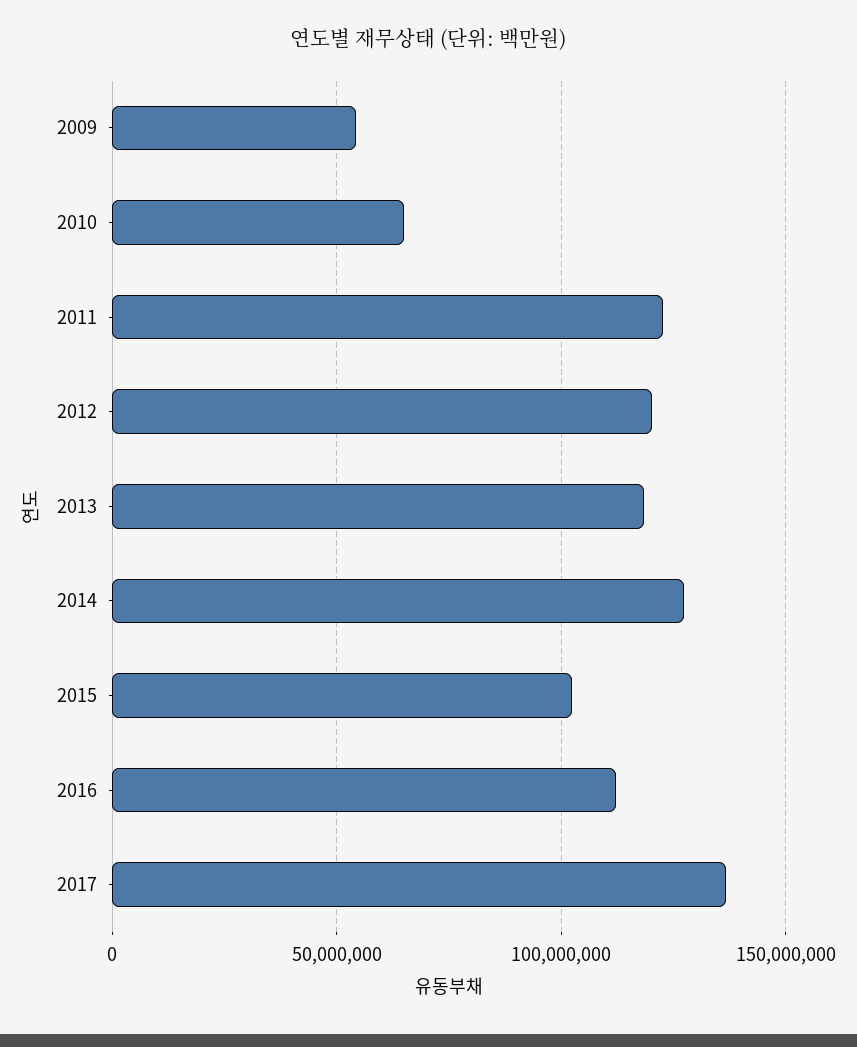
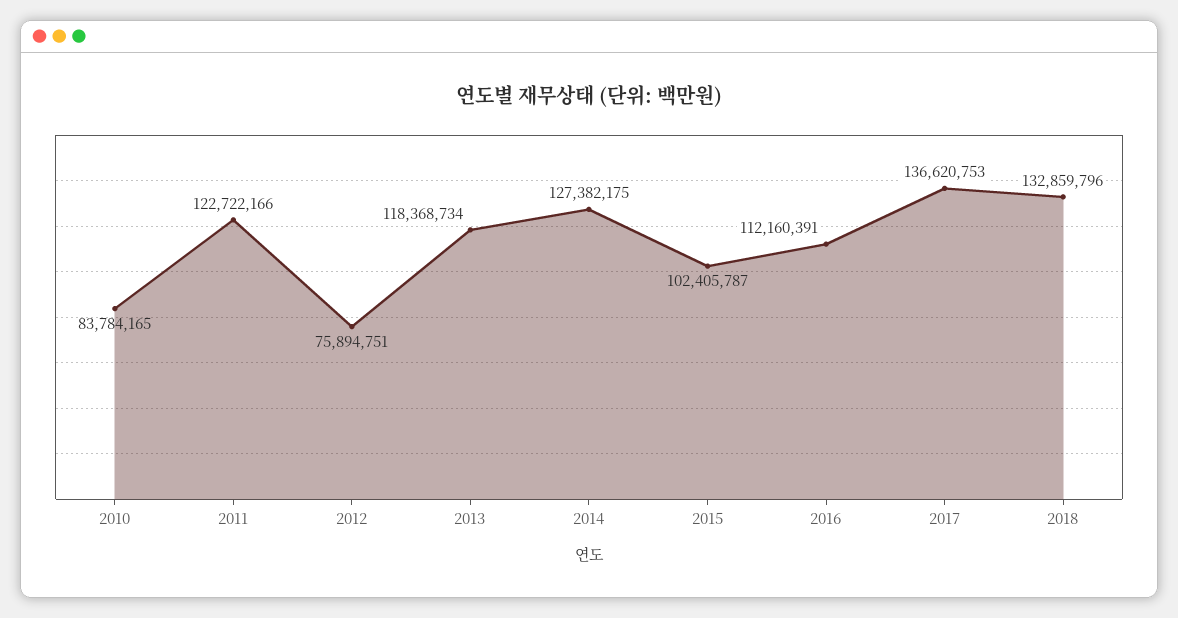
2009: 55000000 -> none
2010: 65000000 -> 83784165
2012: 120000000 -> 75894751
2018: none -> 132859796

